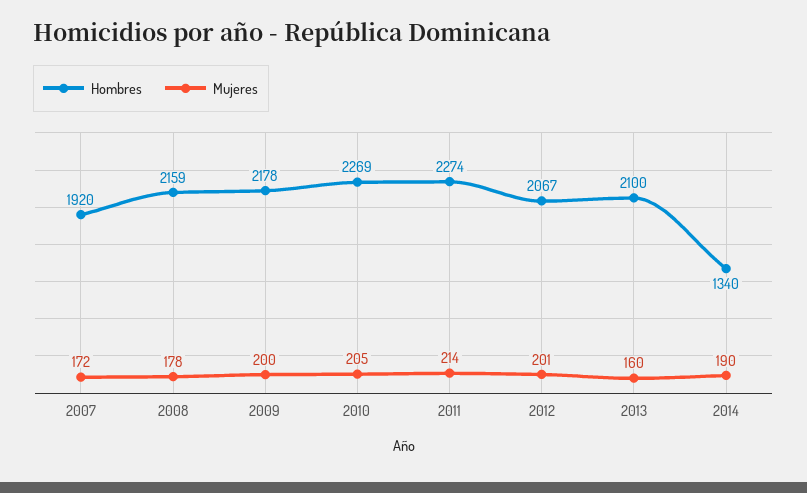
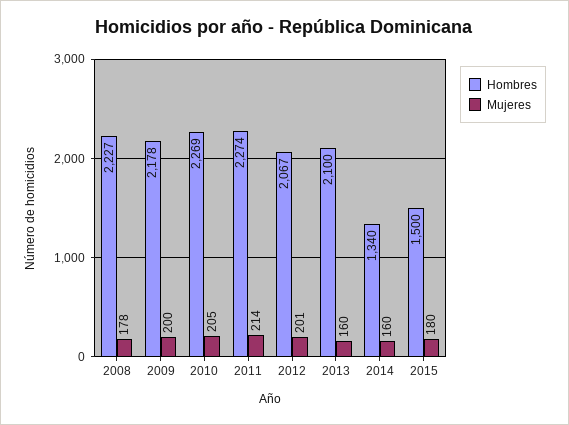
Hombres, 2007: 1920 -> none
Mujeres, 2007: 172 -> none
Hombres, 2008: 2159 -> 2227
Mujeres, 2014: 190 -> 160
Hombres, 2015: none -> 1500
Mujeres, 2015: none -> 180

